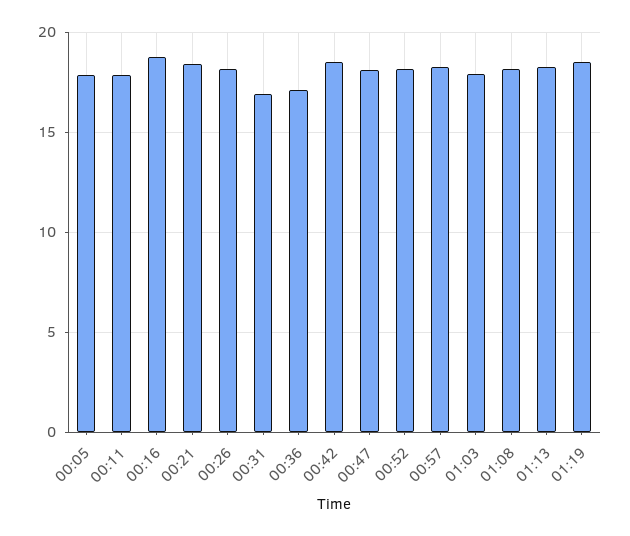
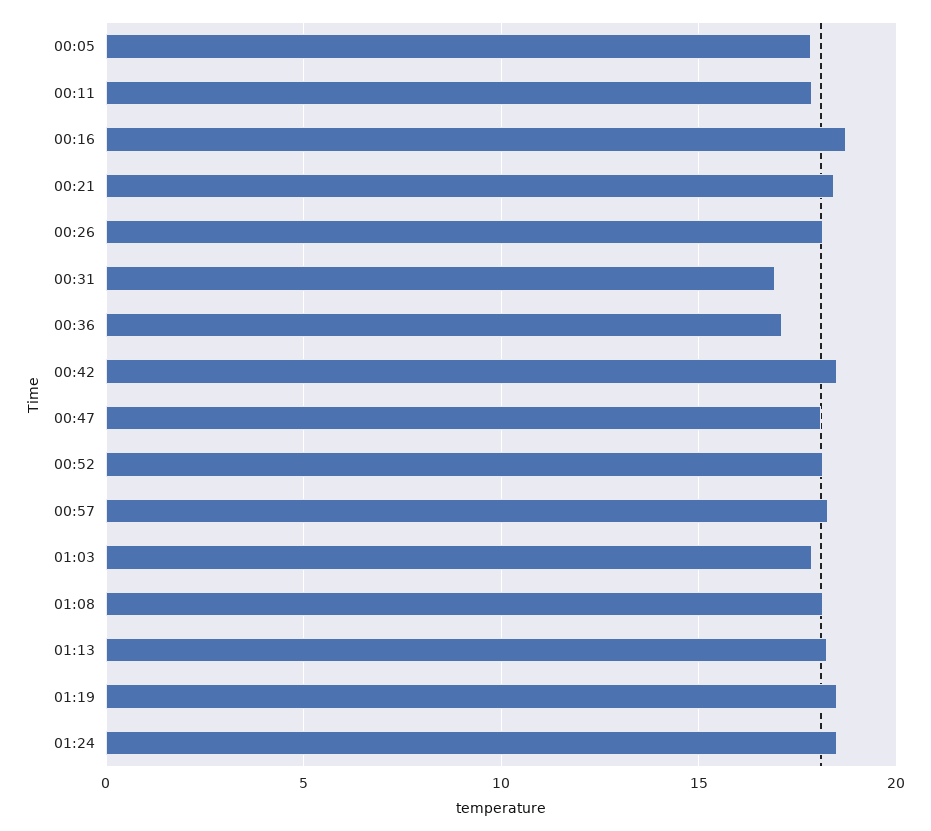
01:24: none -> 18.5

